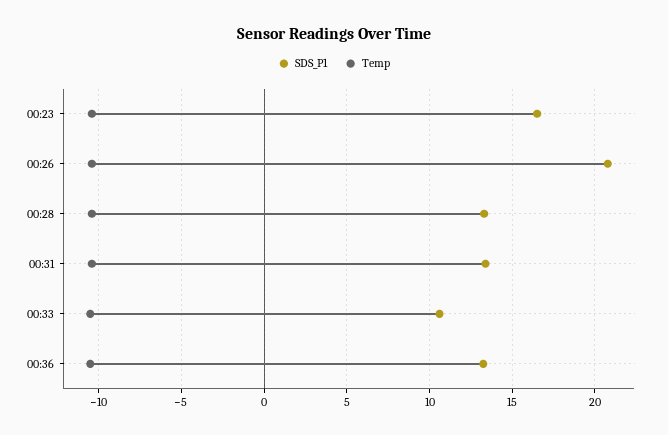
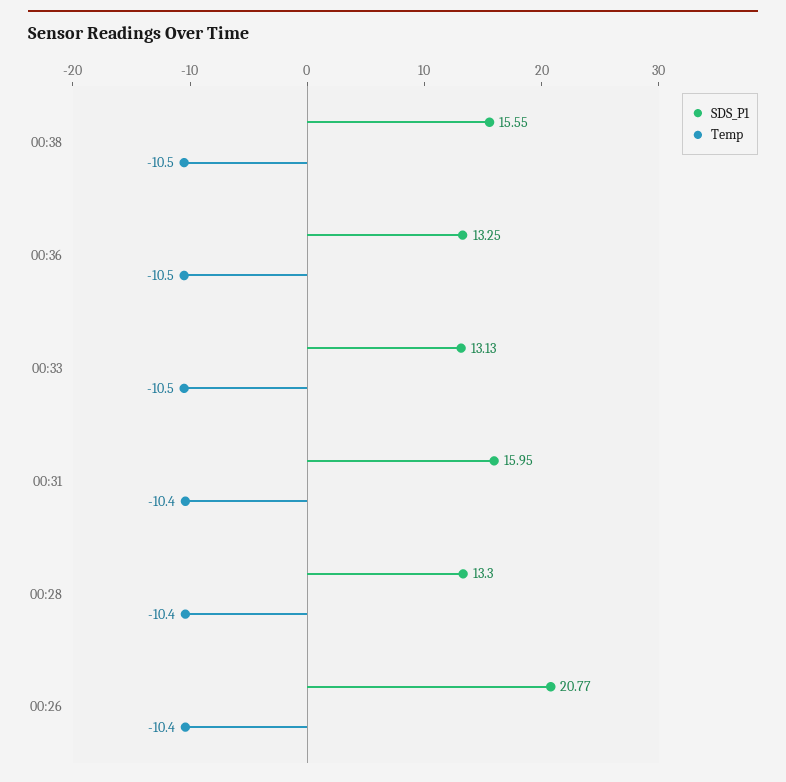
SDS_P1, 00:23: 16.5 -> none
Temp, 00:23: -10.5 -> none
SDS_P1, 00:31: 13.5 -> 15.95
SDS_P1, 00:33: 10.5 -> 13.13
SDS_P1, 00:38: none -> 15.55
Temp, 00:38: none -> -10.5

